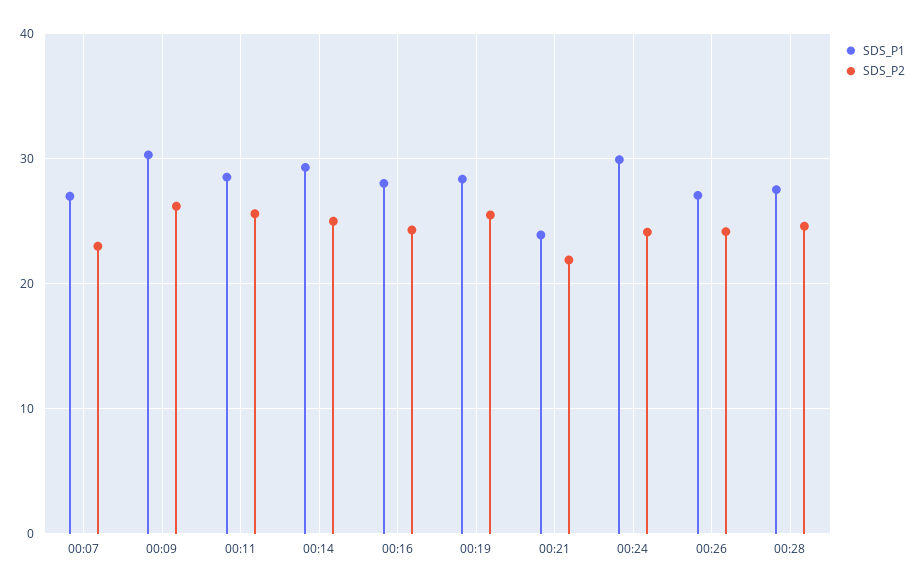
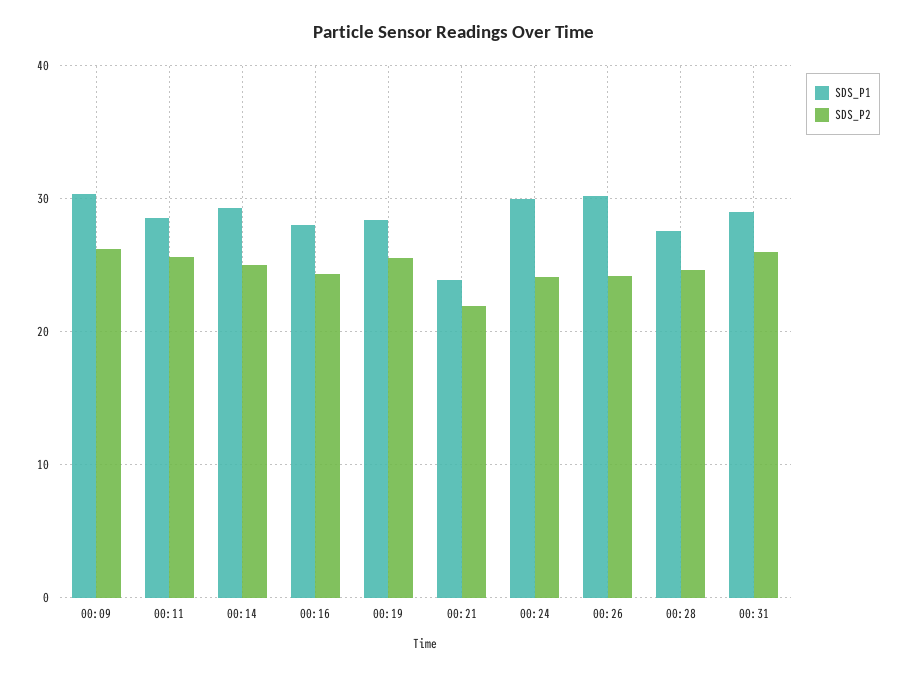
SDS_P1, 00:07: 27 -> none
SDS_P2, 00:07: 23 -> none
SDS_P1, 00:26: 27 -> 30
SDS_P1, 00:31: none -> 29
SDS_P2, 00:31: none -> 26

